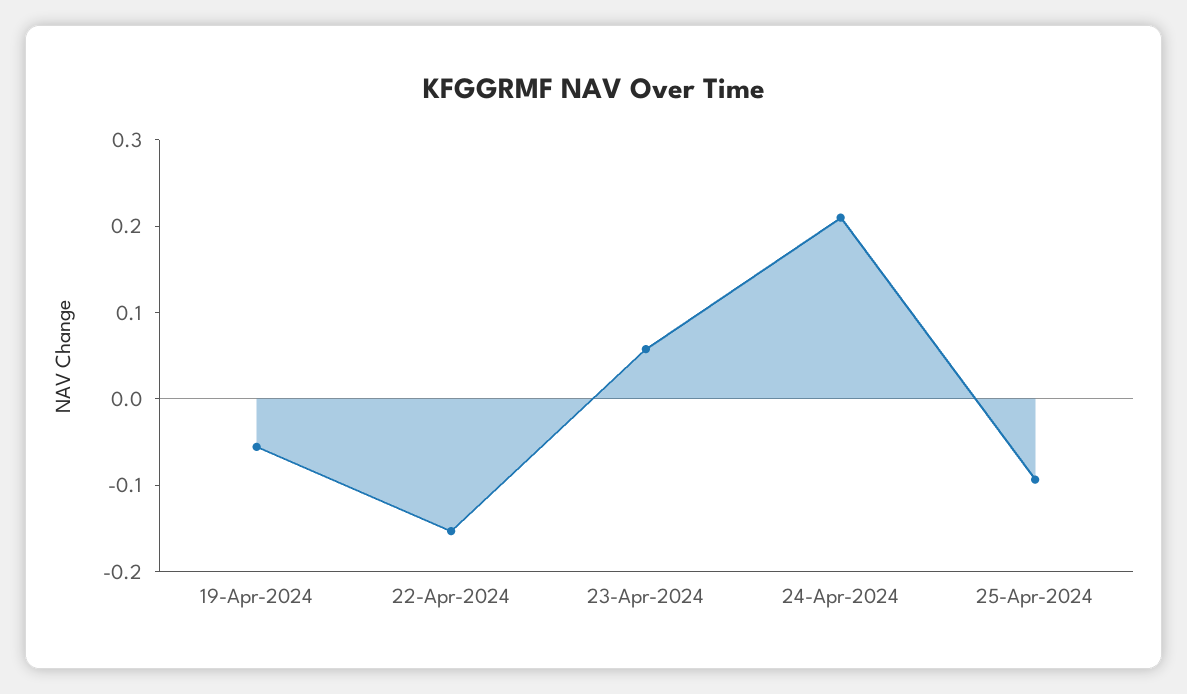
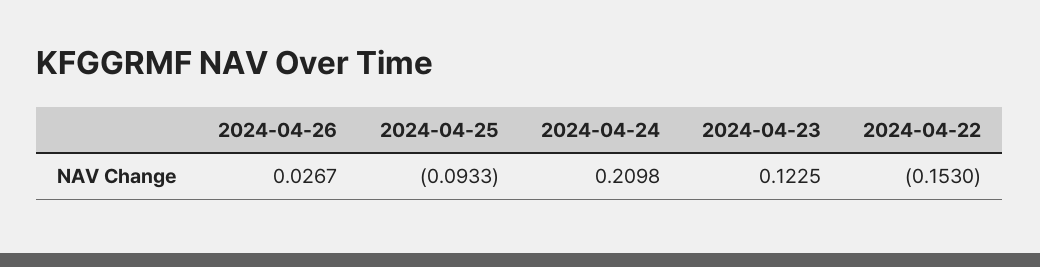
19-Apr-2024: -0.06 -> none
23-Apr-2024: 0.06 -> 0.1225
2024-04-26: none -> 0.0267

